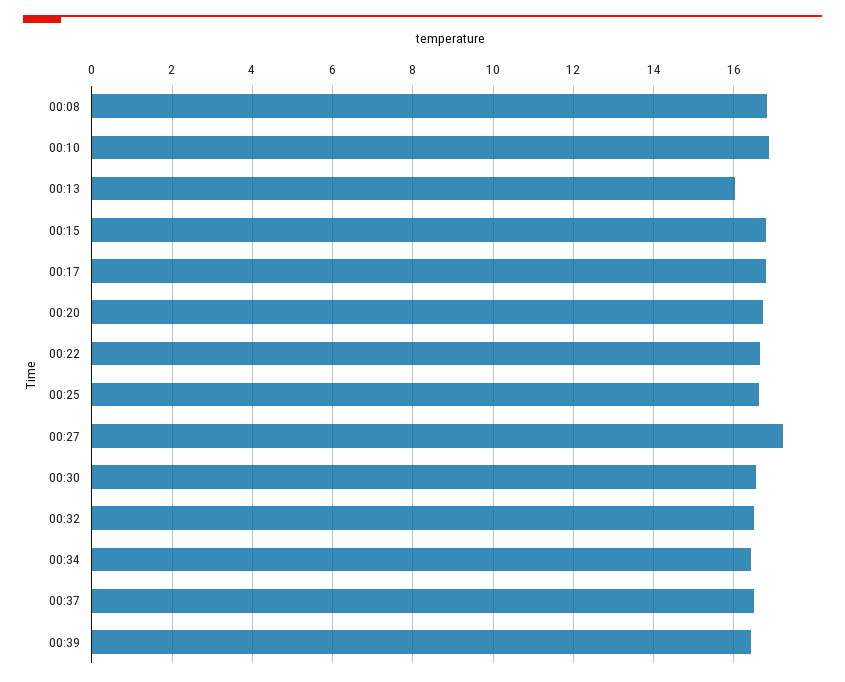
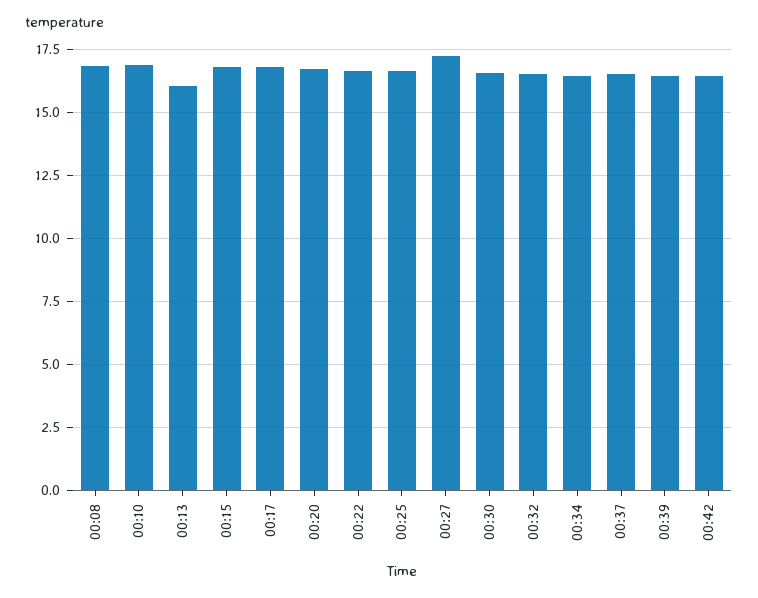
00:42: none -> 16.5

